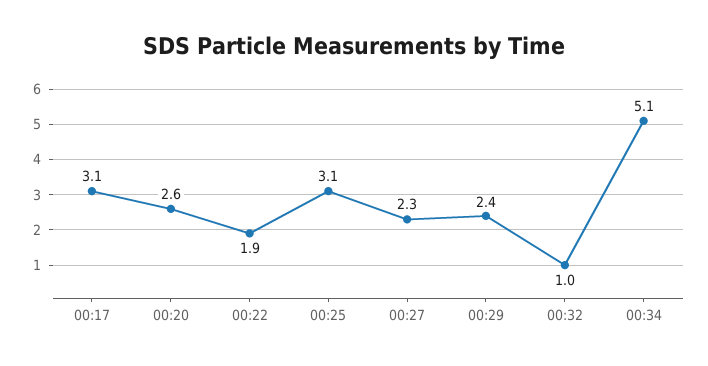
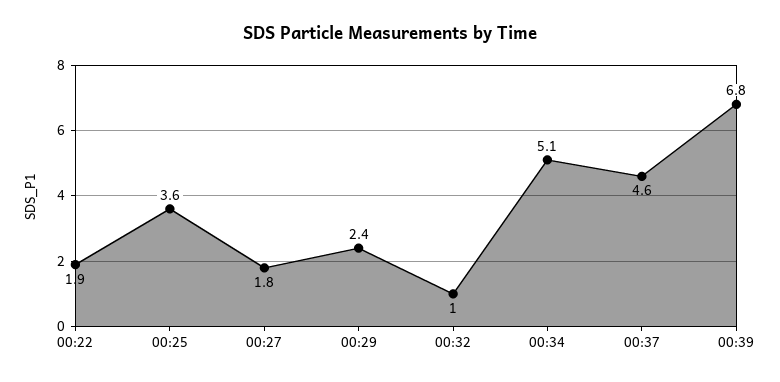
00:17: 3.1 -> none
00:20: 2.6 -> none
00:25: 3.1 -> 3.6
00:27: 2.3 -> 1.8
00:37: none -> 4.6
00:39: none -> 6.8

